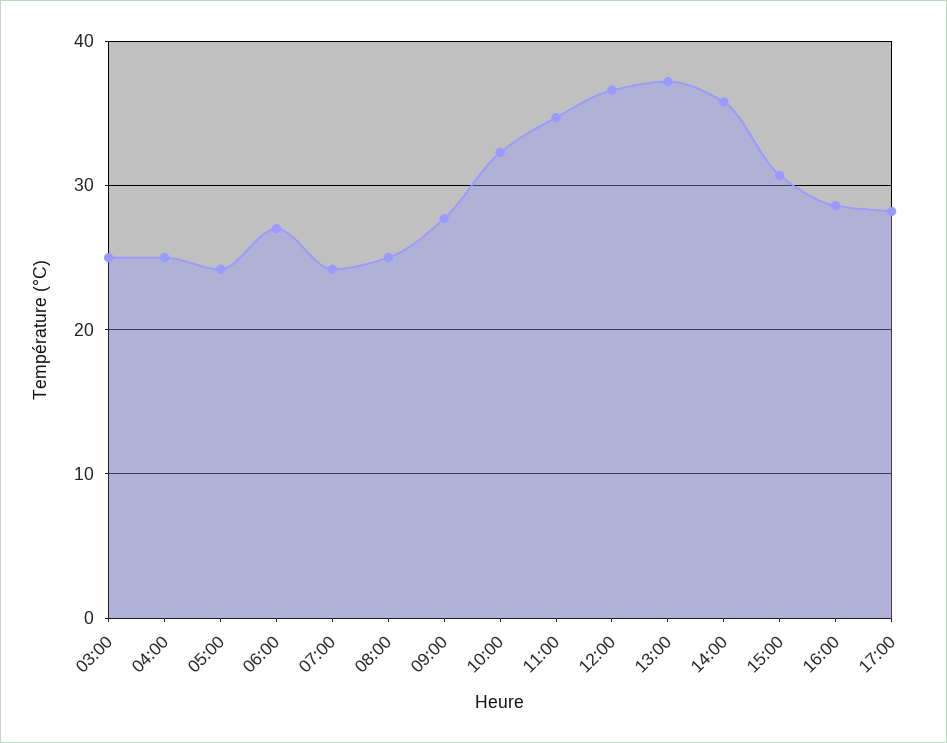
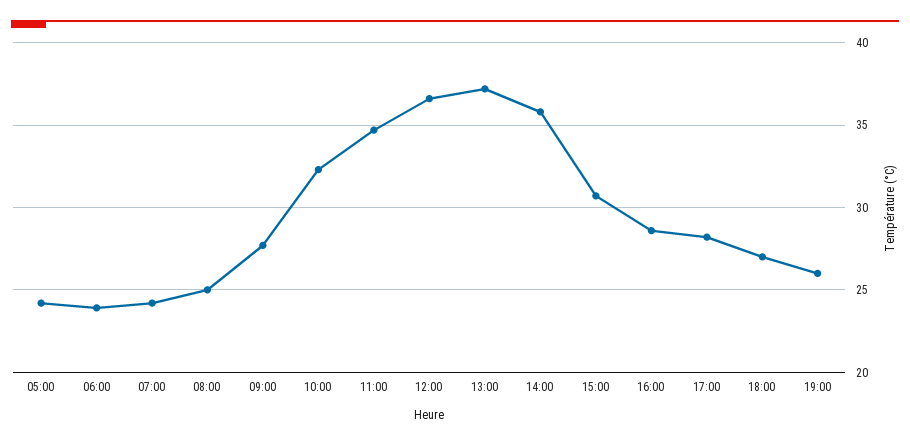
03:00: 25 -> none
04:00: 25 -> none
06:00: 27 -> 24
18:00: none -> 27
19:00: none -> 26

